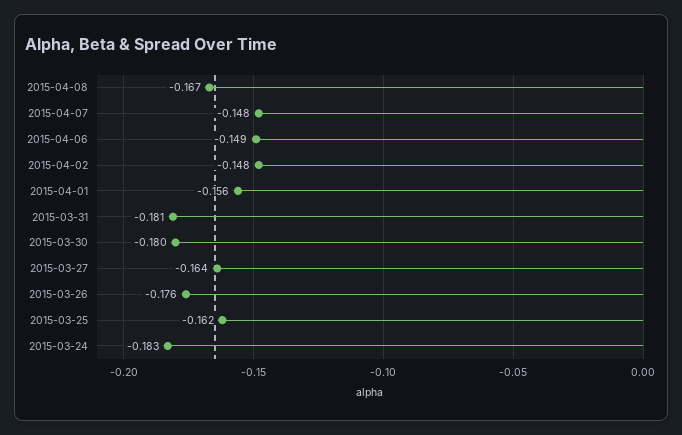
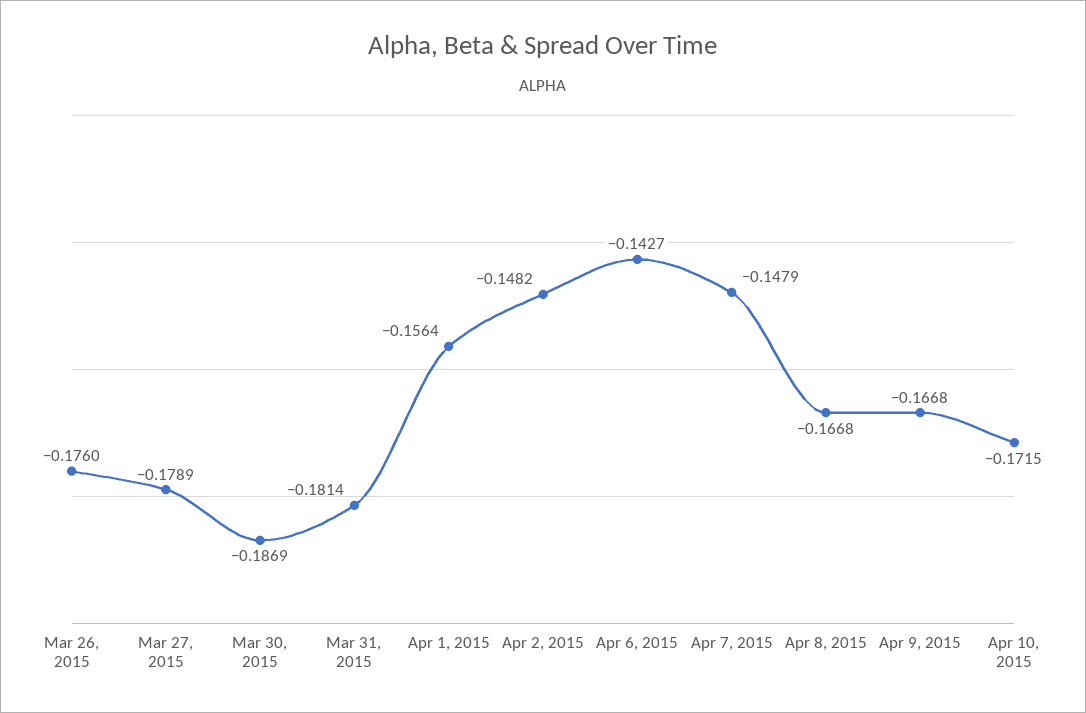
2015-04-06: -0.149 -> -0.1427
2015-03-30: -0.18 -> -0.1869
2015-03-27: -0.164 -> -0.1789
2015-03-25: -0.162 -> none
2015-03-24: -0.183 -> none
Apr 9, 2015: none -> -0.1668
Apr 10, 2015: none -> -0.1715

